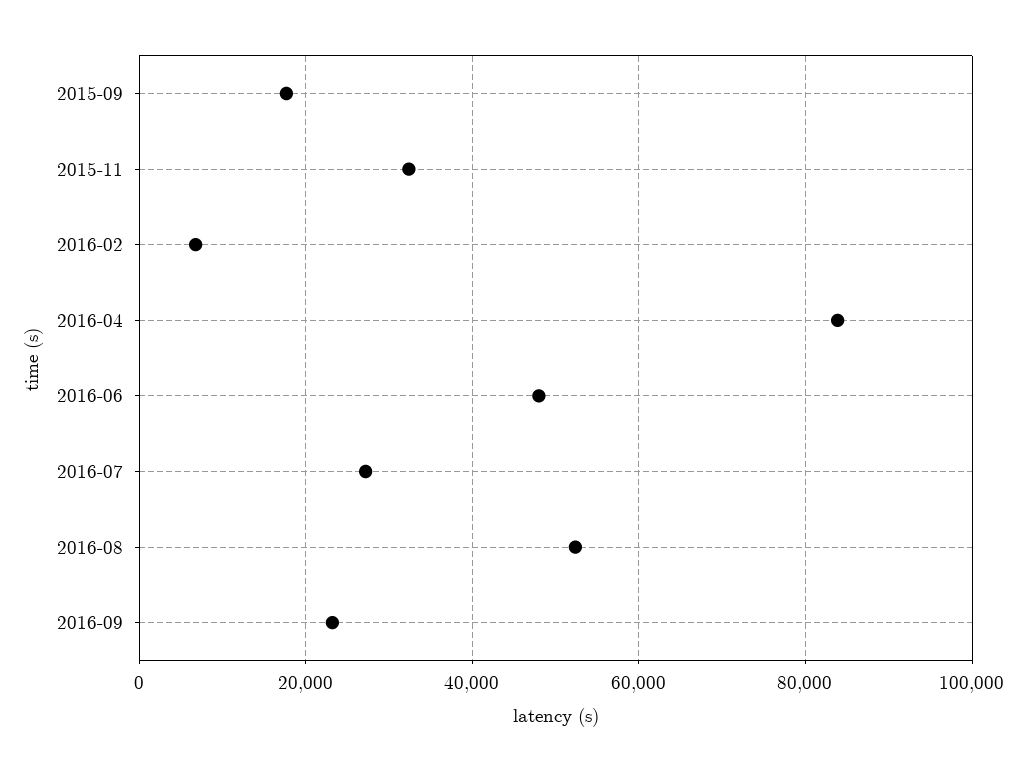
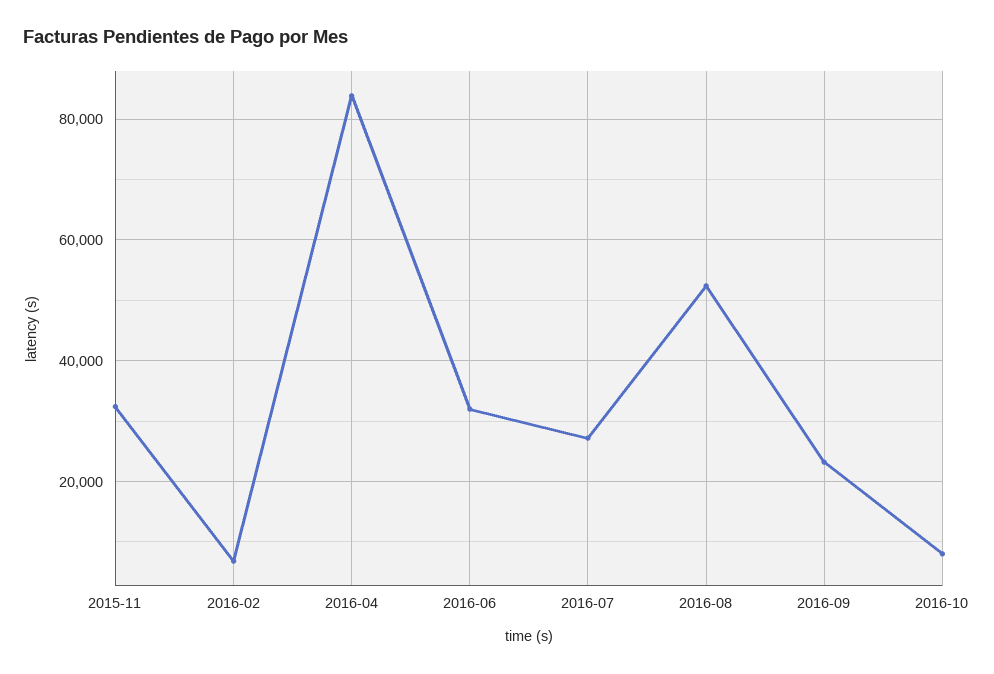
2015-09: 18000 -> none
2016-06: 48000 -> 32000
2016-10: none -> 8000

